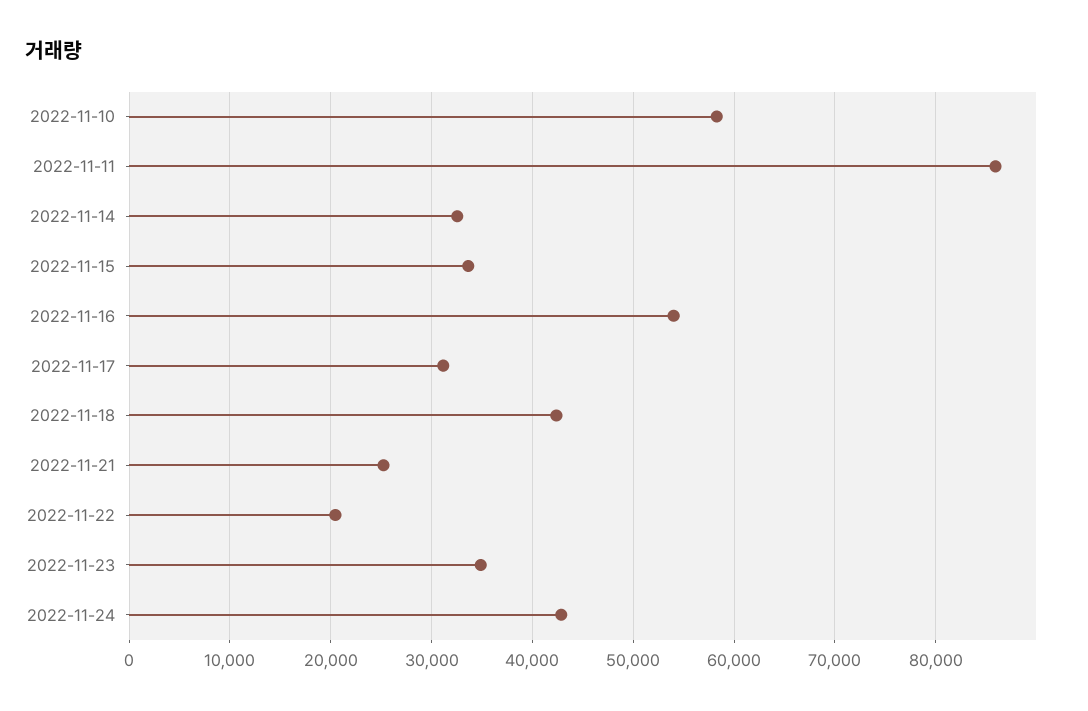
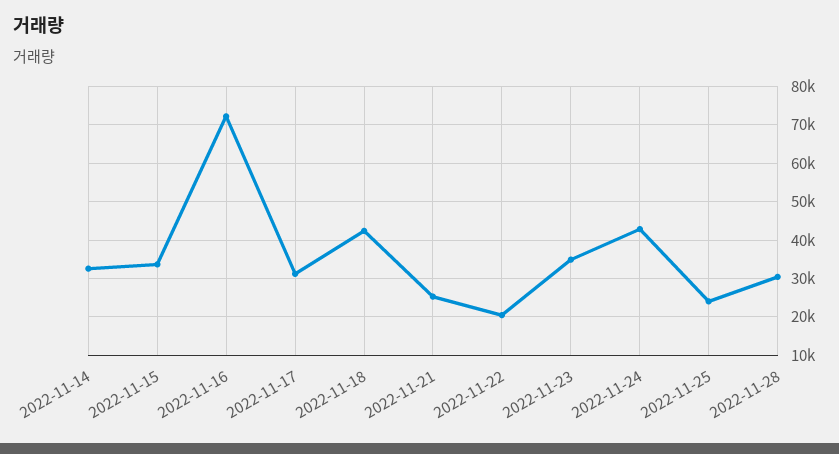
2022-11-10: 58000 -> none
2022-11-11: 86000 -> none
2022-11-16: 54000 -> 72000
2022-11-25: none -> 24000
2022-11-28: none -> 30000

